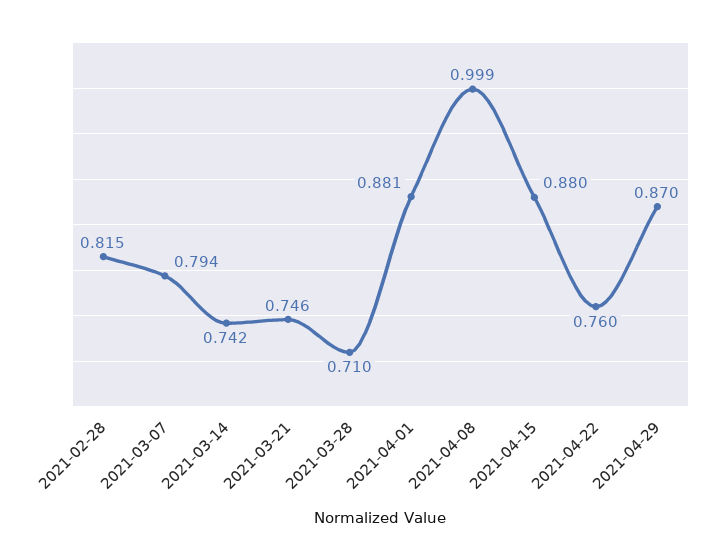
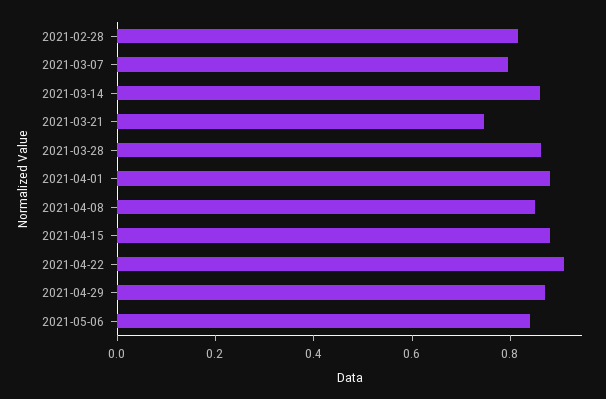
2021-03-14: 0.742 -> 0.85
2021-03-28: 0.71 -> 0.85
2021-04-08: 0.999 -> 0.85
2021-04-22: 0.76 -> 0.9
2021-05-06: none -> 0.85

